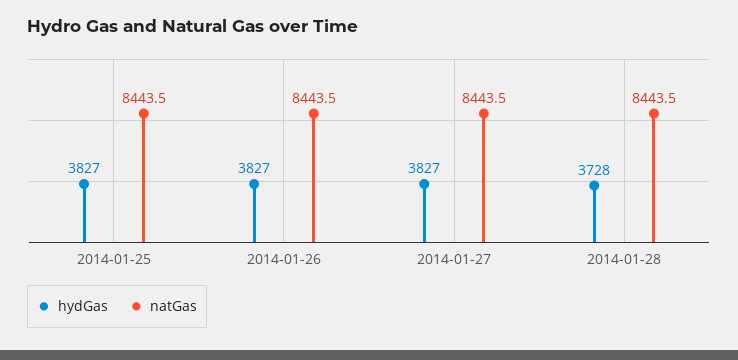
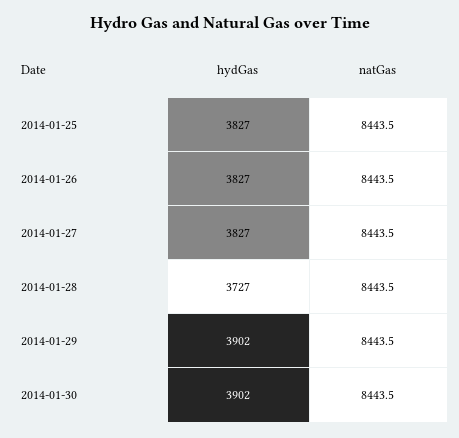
hydGas, 2014-01-28: 3728 -> 3727
hydGas, 2014-01-29: none -> 3902
natGas, 2014-01-29: none -> 8443.5
hydGas, 2014-01-30: none -> 3902
natGas, 2014-01-30: none -> 8443.5

